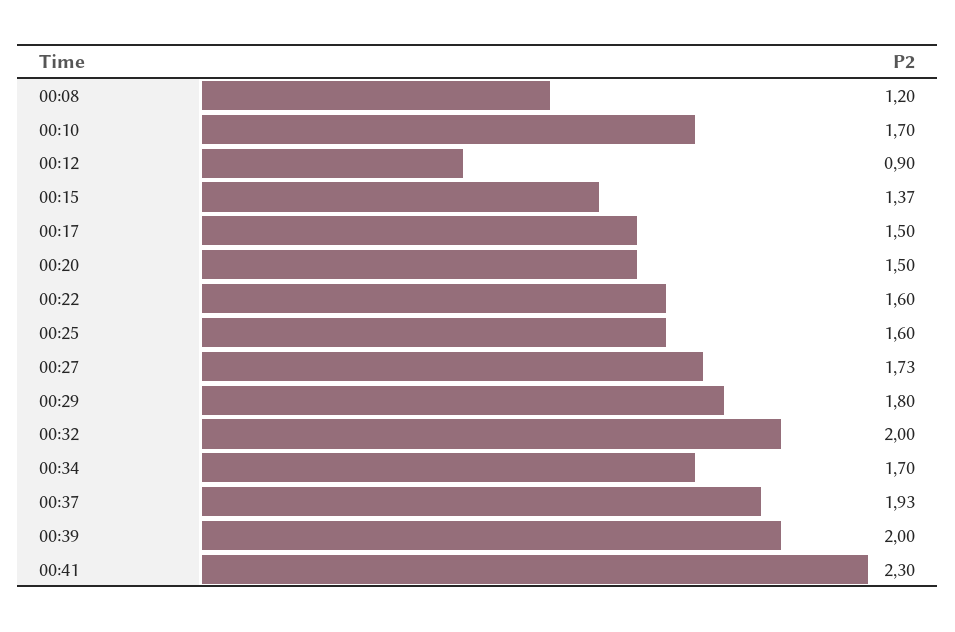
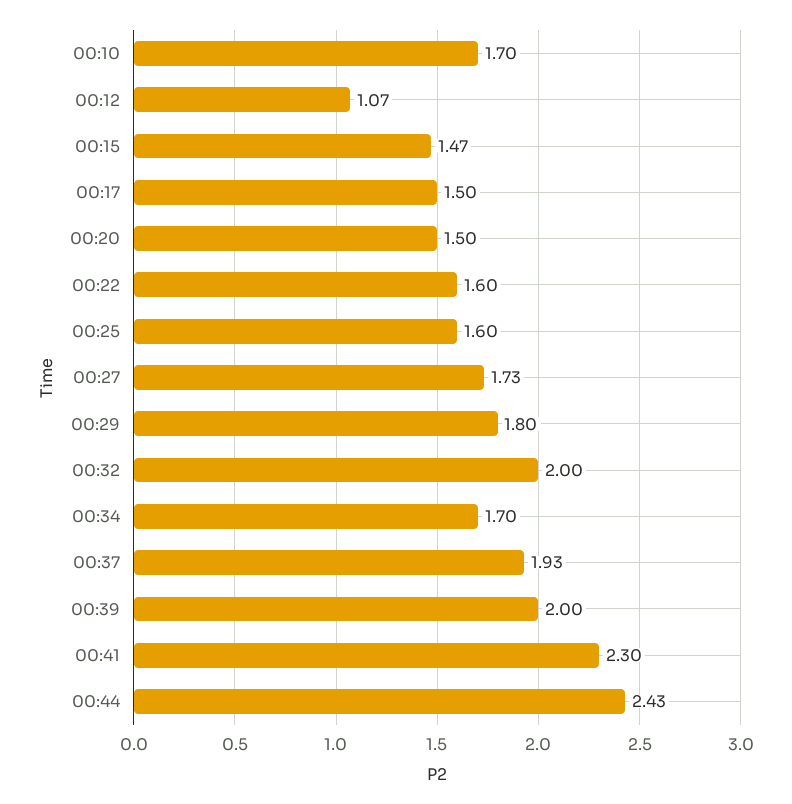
00:08: 1.2 -> none
00:12: 0.9 -> 1.07
00:15: 1.37 -> 1.47
00:44: none -> 2.43

